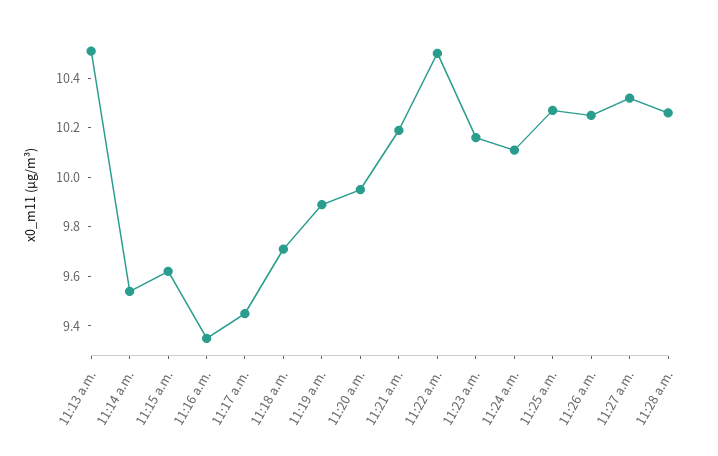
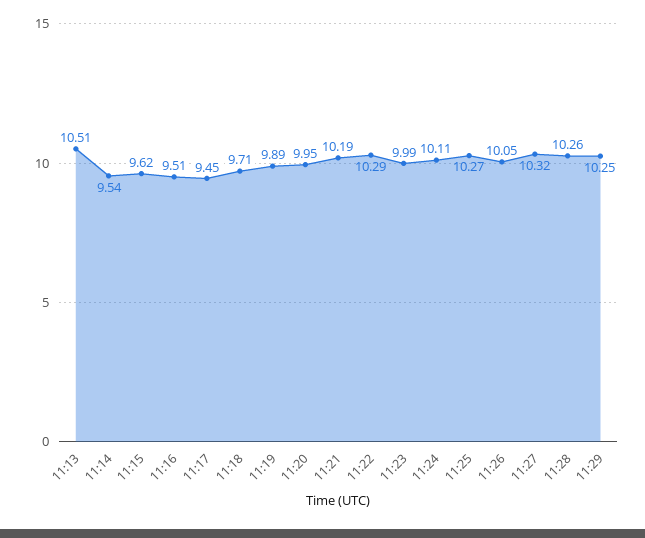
11:16 a.m.: 9.35 -> 9.51
11:22 a.m.: 10.5 -> 10.29
11:23 a.m.: 10.15 -> 9.99
11:26 a.m.: 10.25 -> 10.05
11:29: none -> 10.25

